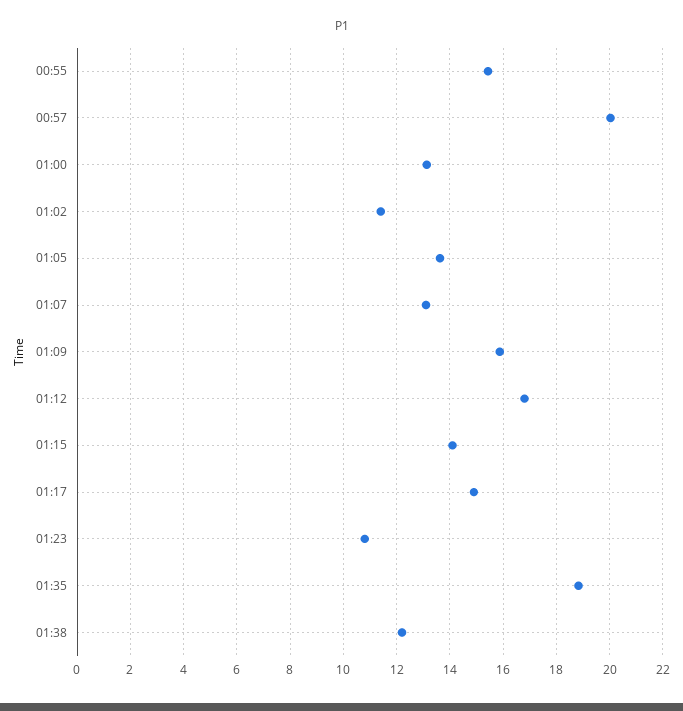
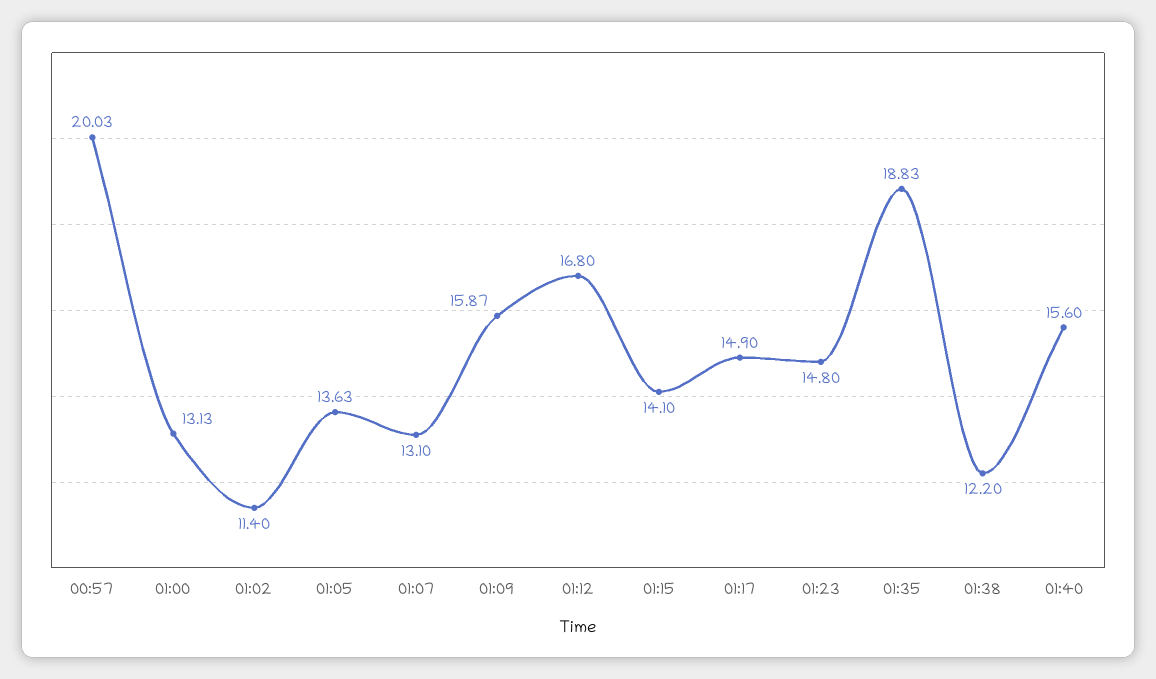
00:55: 15.5 -> none
01:23: 10.75 -> 14.8
01:40: none -> 15.6

